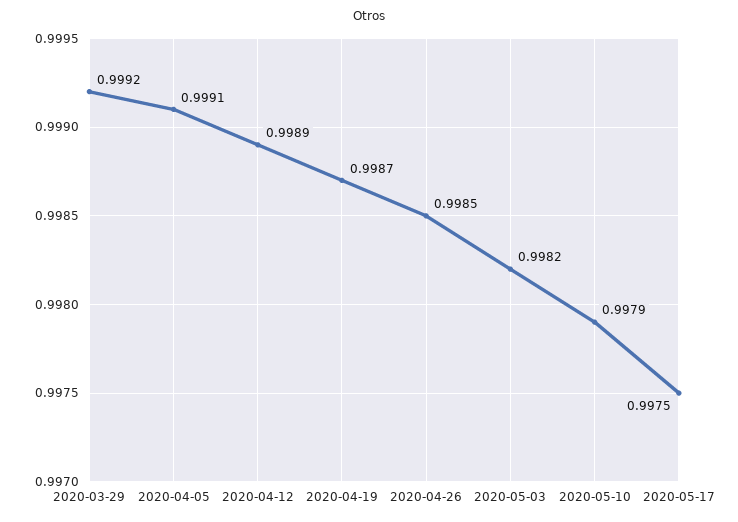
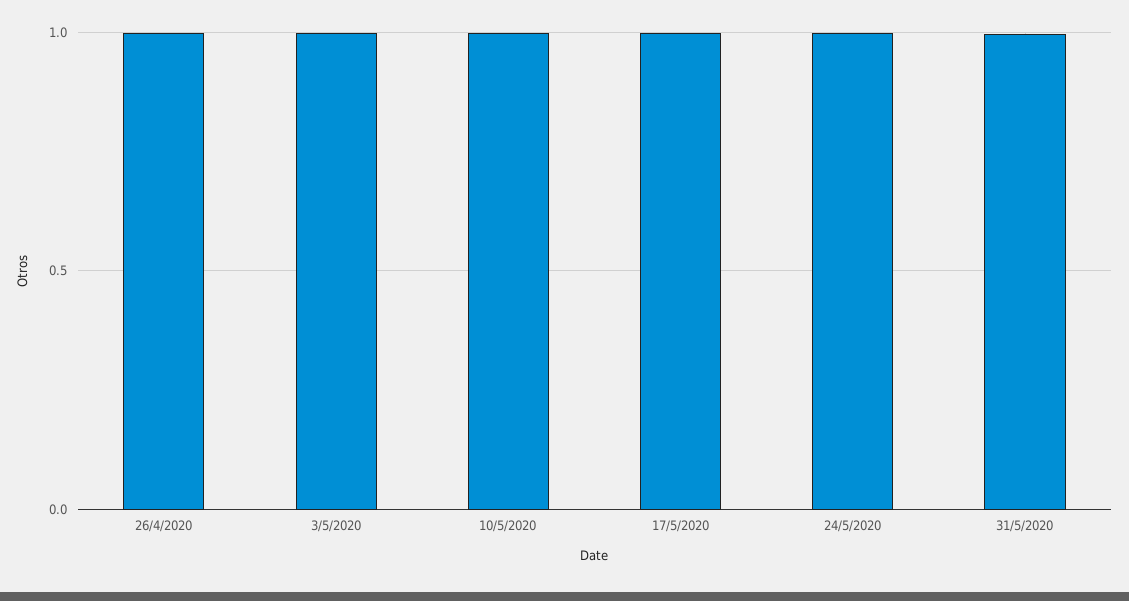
2020-03-29: 0.9992 -> none
2020-04-05: 0.9991 -> none
2020-04-12: 0.9989 -> none
2020-04-19: 0.9987 -> none
24/5/2020: none -> 1
31/5/2020: none -> 1

